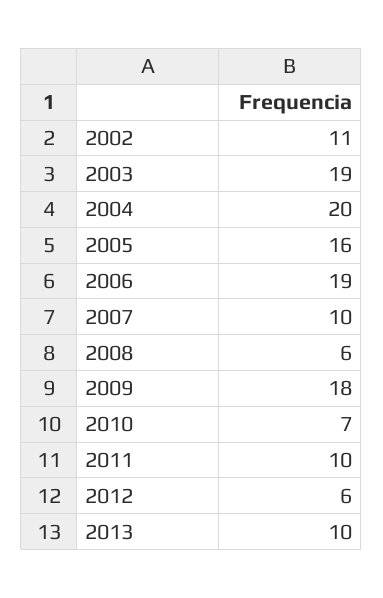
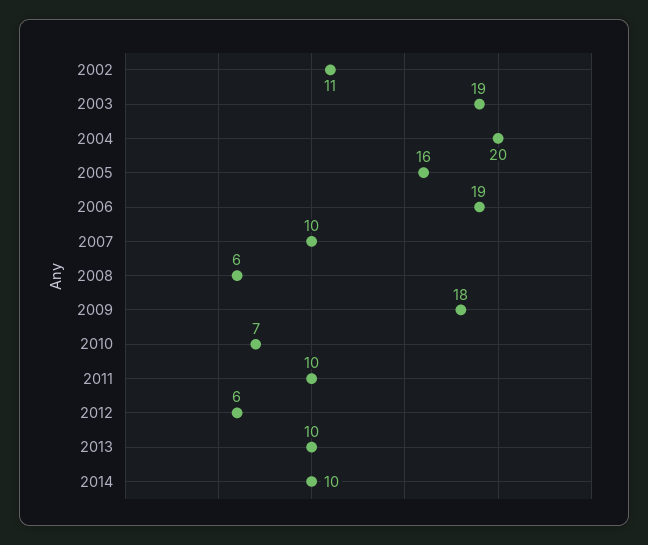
2014: none -> 10

